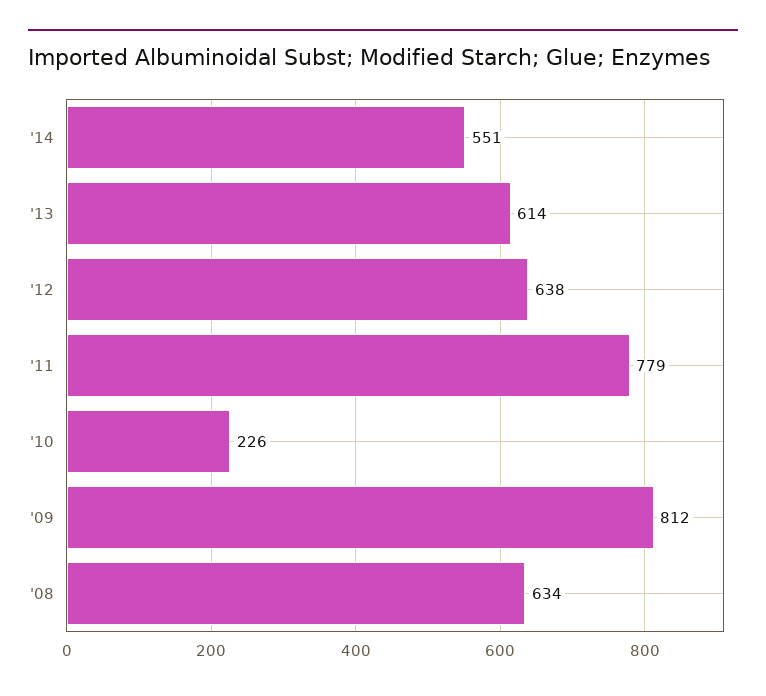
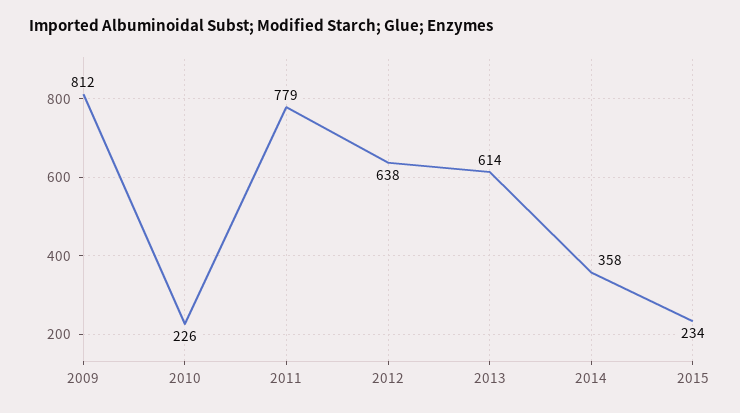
'14: 551 -> 358
'08: 634 -> none
2015: none -> 234

